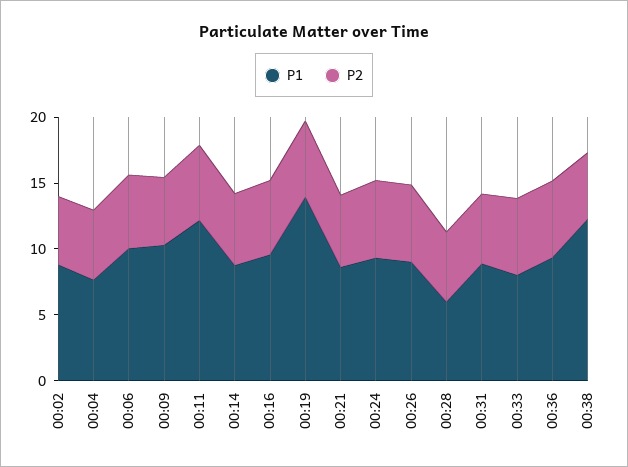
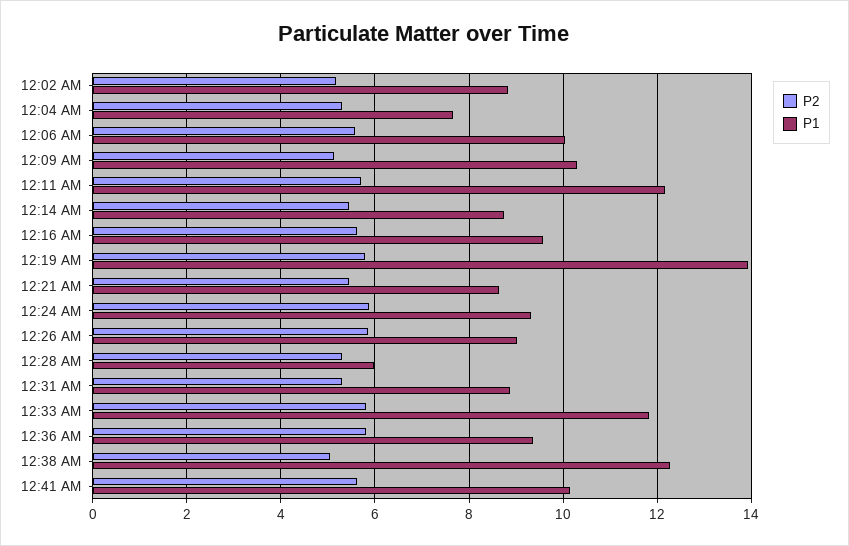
P1, 00:33: 8 -> 11.8
P2, 12:41 AM: none -> 5.6
P1, 12:41 AM: none -> 10.2

